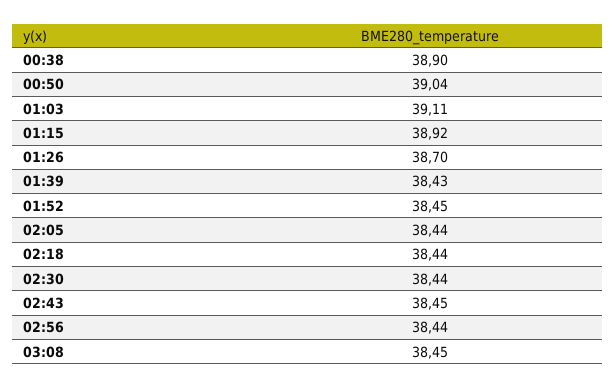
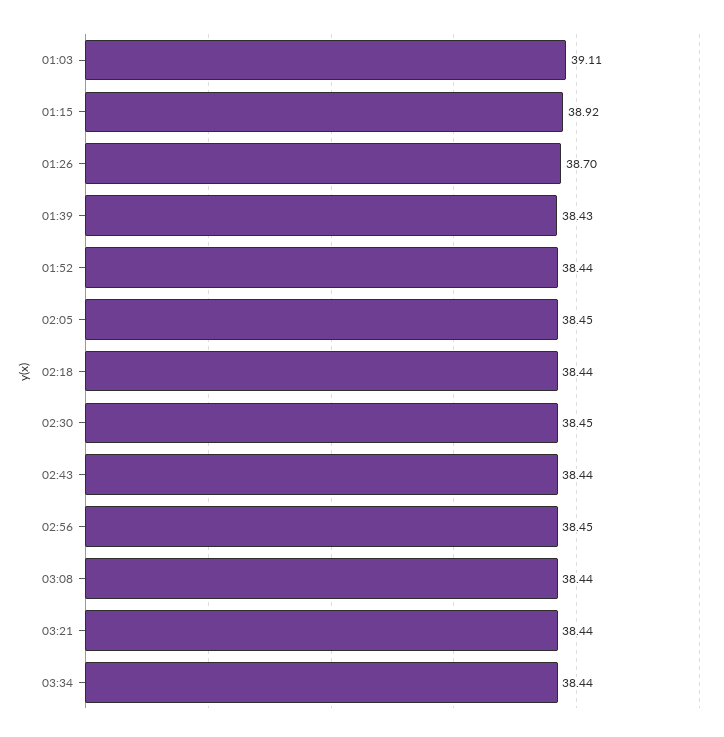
00:38: 38.9 -> none
00:50: 39.04 -> none
01:52: 38.45 -> 38.44
02:05: 38.44 -> 38.45
02:30: 38.44 -> 38.45
02:43: 38.45 -> 38.44
02:56: 38.44 -> 38.45
03:08: 38.45 -> 38.44
03:21: none -> 38.44
03:34: none -> 38.44

